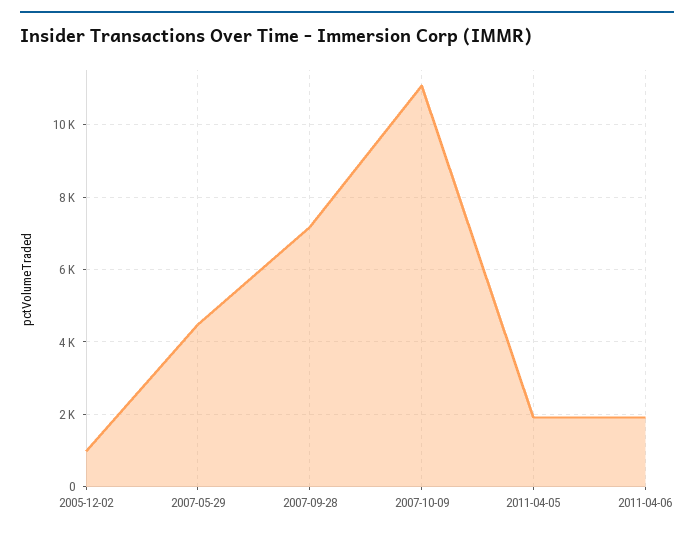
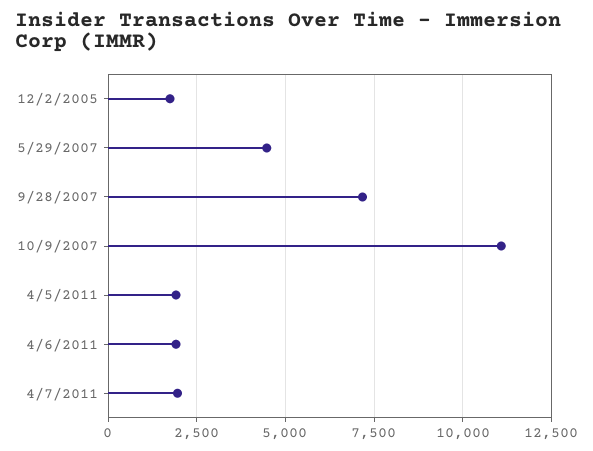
2005-12-02: 1000 -> 1750
4/7/2011: none -> 2000

